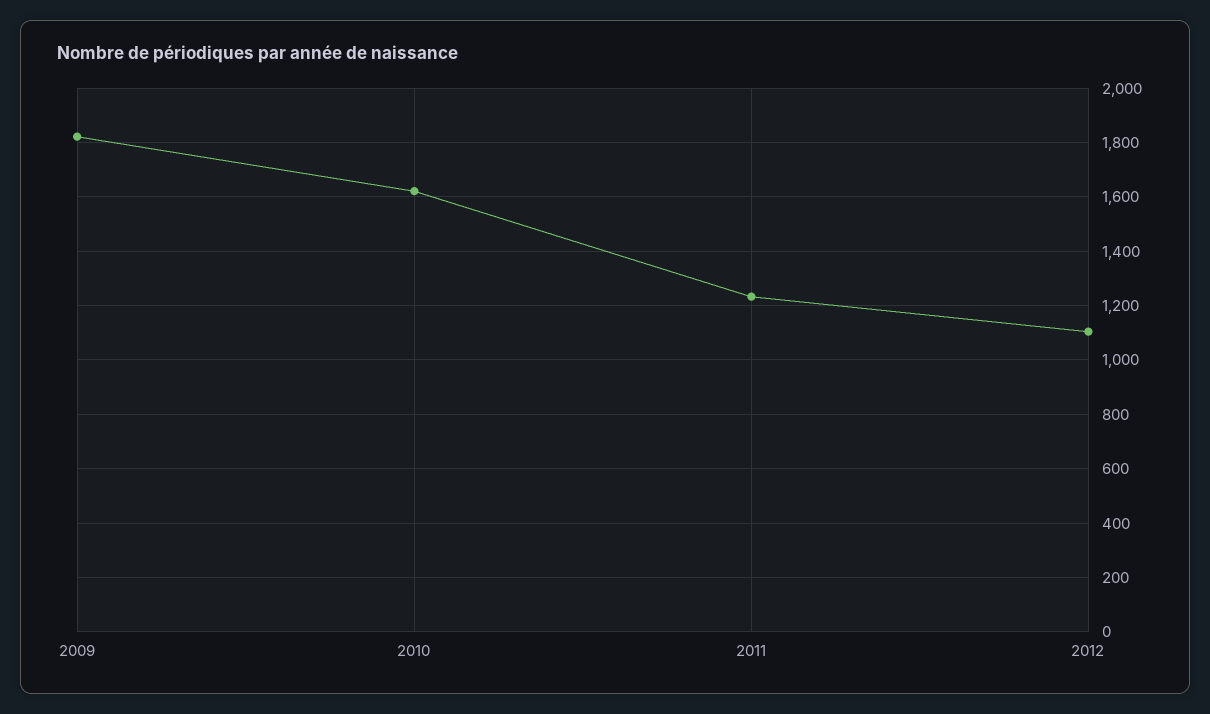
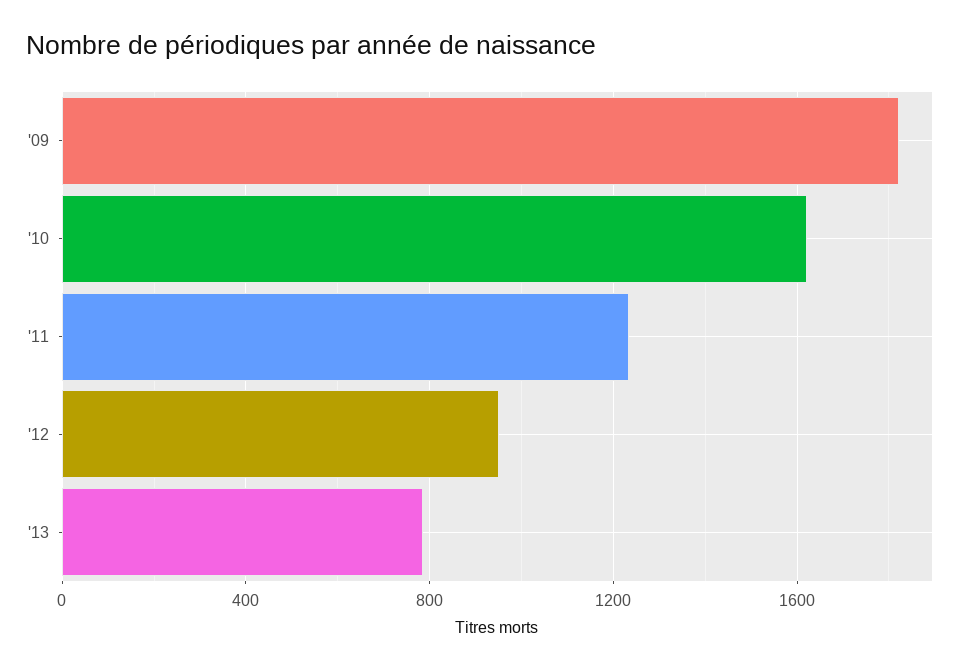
2012: 1100 -> 950
'13: none -> 800

